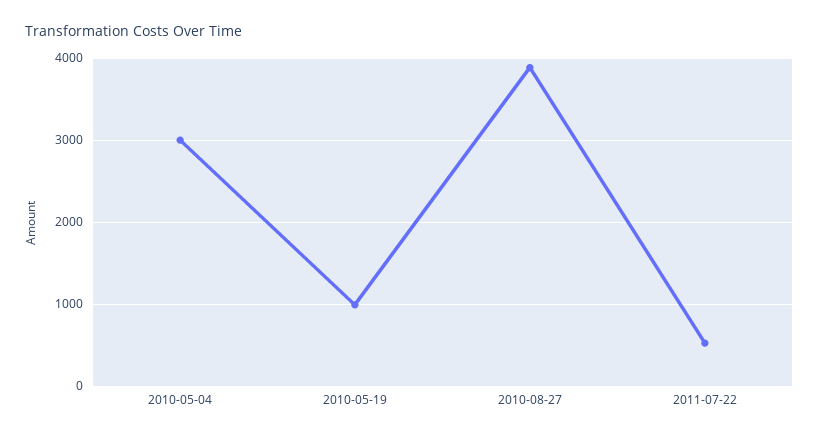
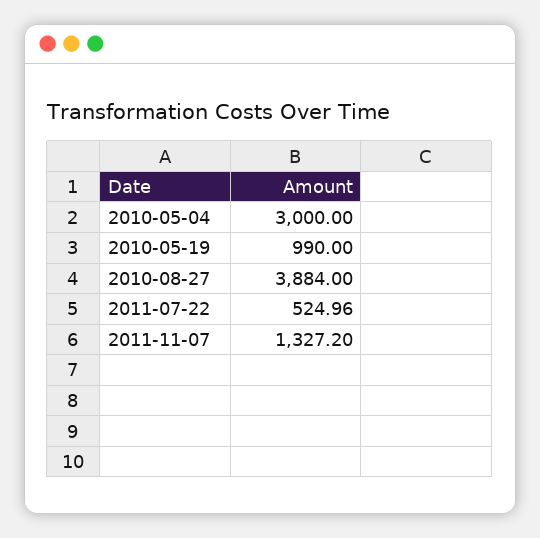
2011-11-07: none -> 1327.2

